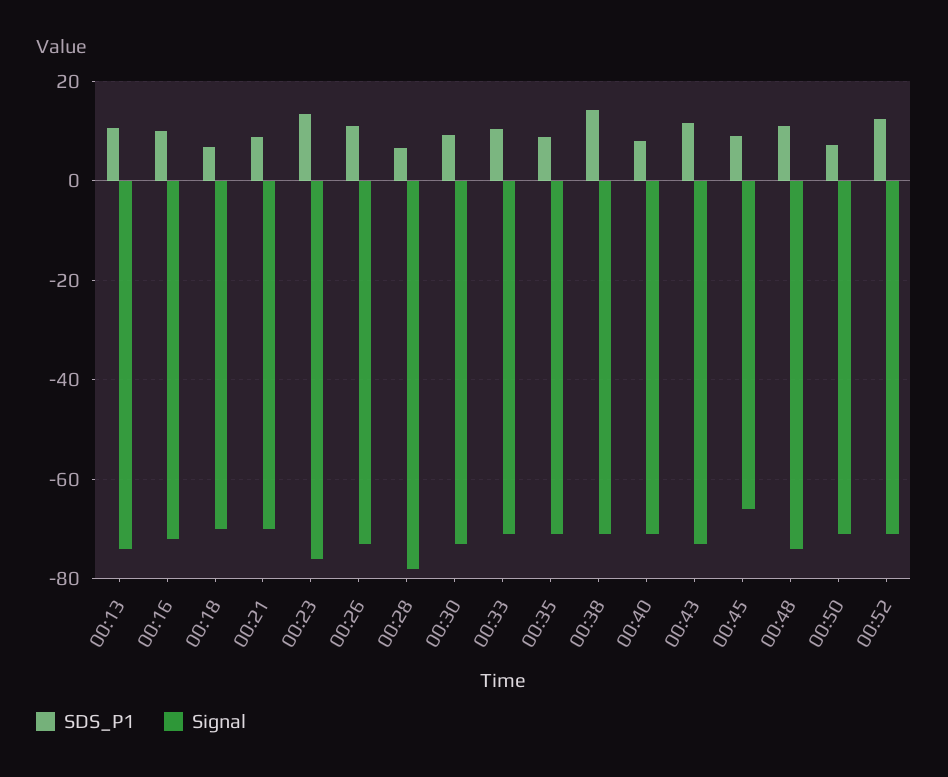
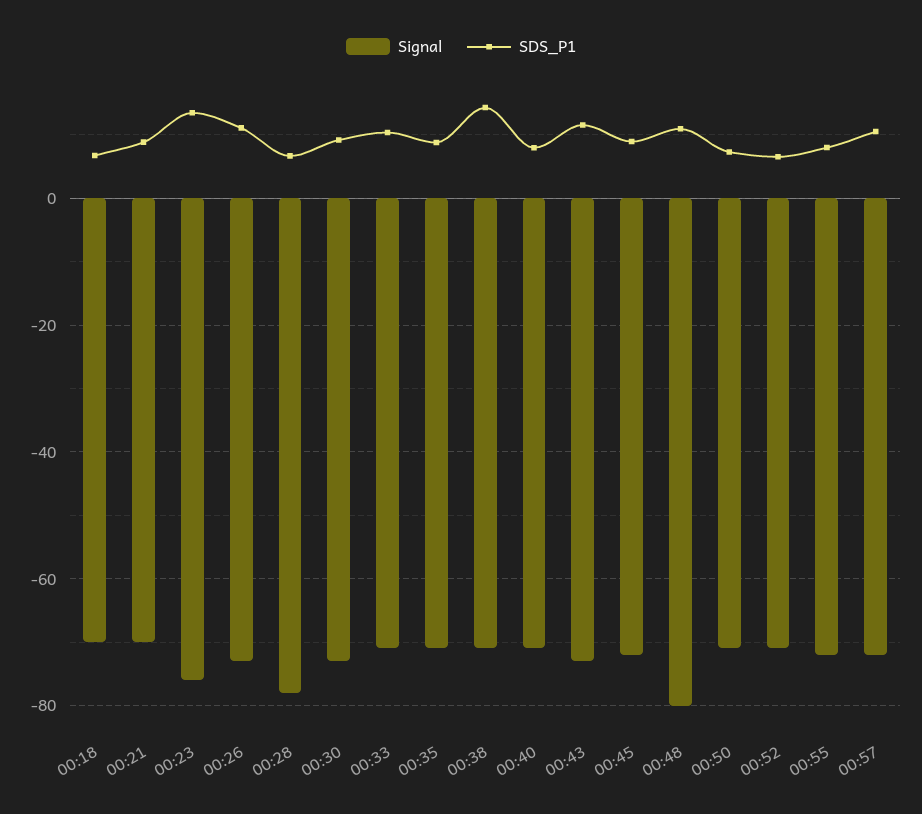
SDS_P1, 00:13: 10 -> none
Signal, 00:13: -74 -> none
SDS_P1, 00:16: 10 -> none
Signal, 00:16: -72 -> none
Signal, 00:45: -66 -> -72
Signal, 00:48: -74 -> -80
SDS_P1, 00:52: 12 -> 6
Signal, 00:55: none -> -72
SDS_P1, 00:55: none -> 8
Signal, 00:57: none -> -72
SDS_P1, 00:57: none -> 10

